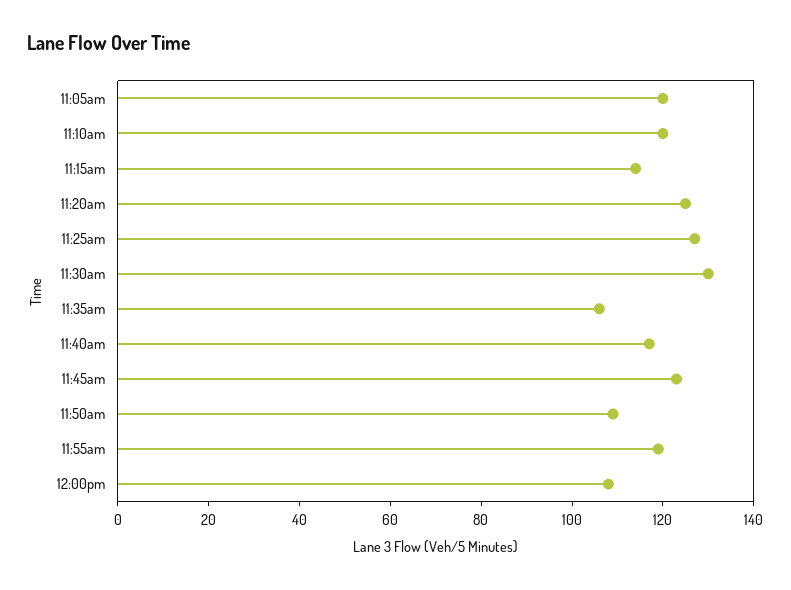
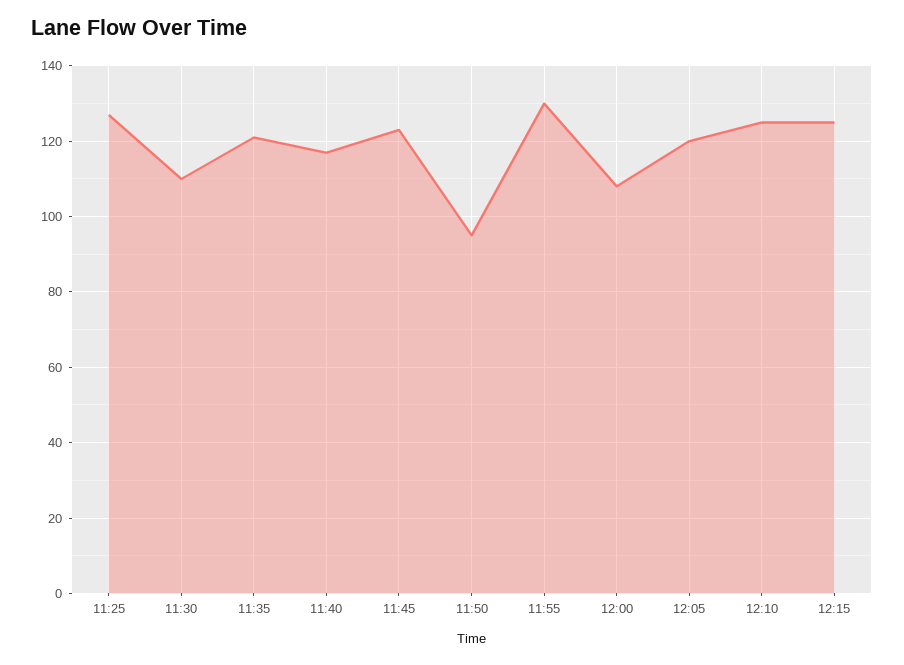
11:05am: 120 -> none
11:10am: 120 -> none
11:15am: 115 -> none
11:20am: 125 -> none
11:30am: 130 -> 110
11:35am: 105 -> 120
11:50am: 110 -> 95
11:55am: 120 -> 130
12:05: none -> 120
12:10: none -> 125
12:15: none -> 125

